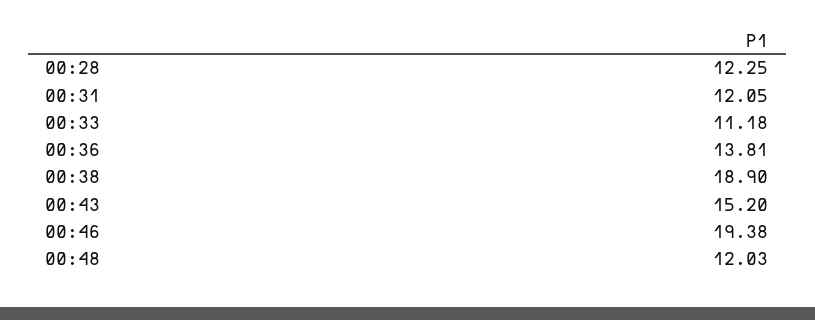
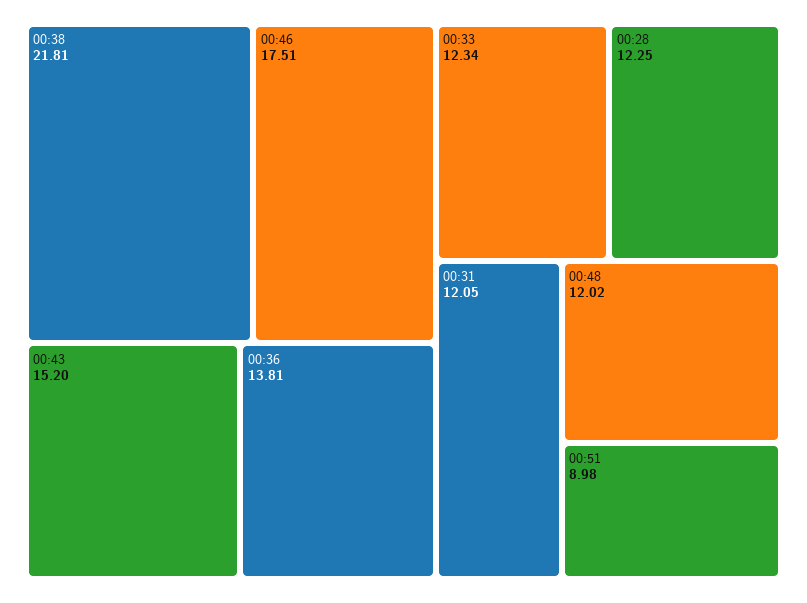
00:33: 11.18 -> 12.34
00:38: 18.9 -> 21.81
00:46: 19.38 -> 17.51
00:48: 12.03 -> 12.02
00:51: none -> 8.98

